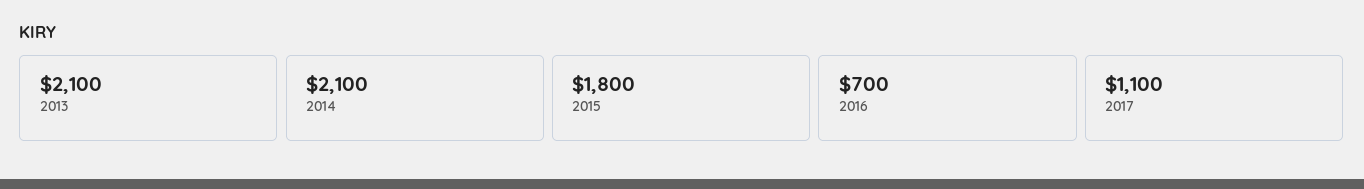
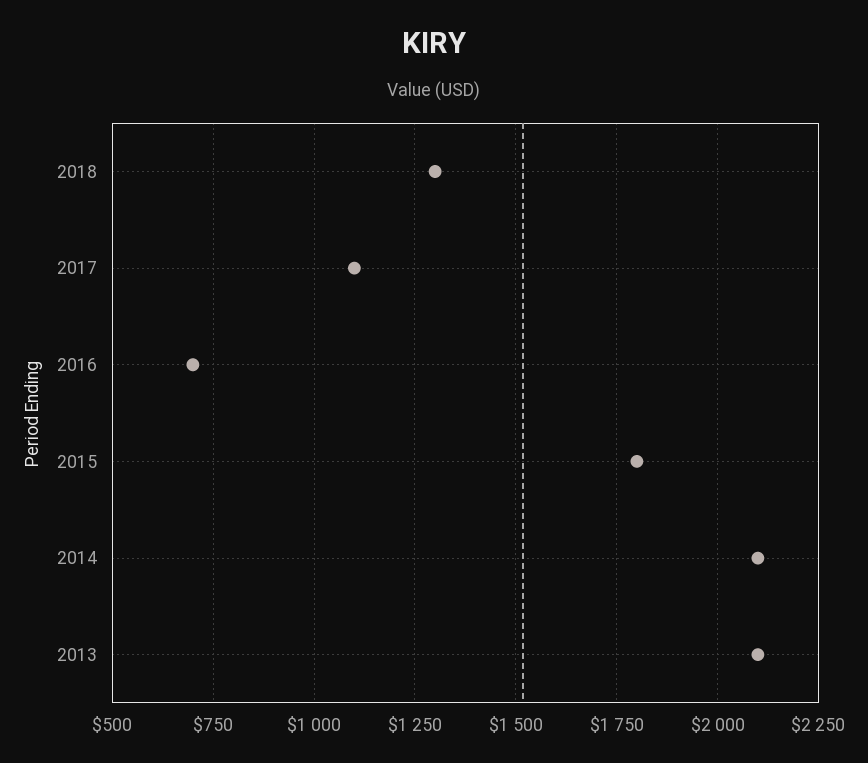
2018: none -> 1300

